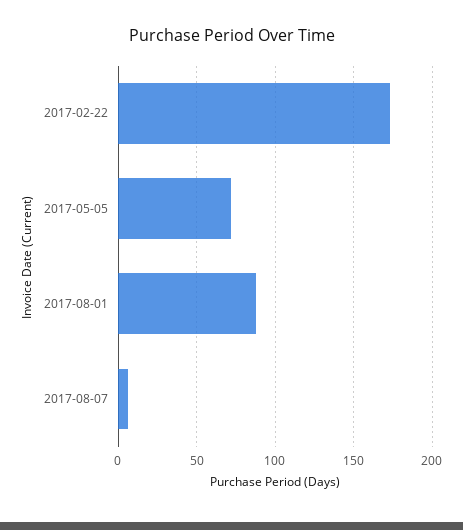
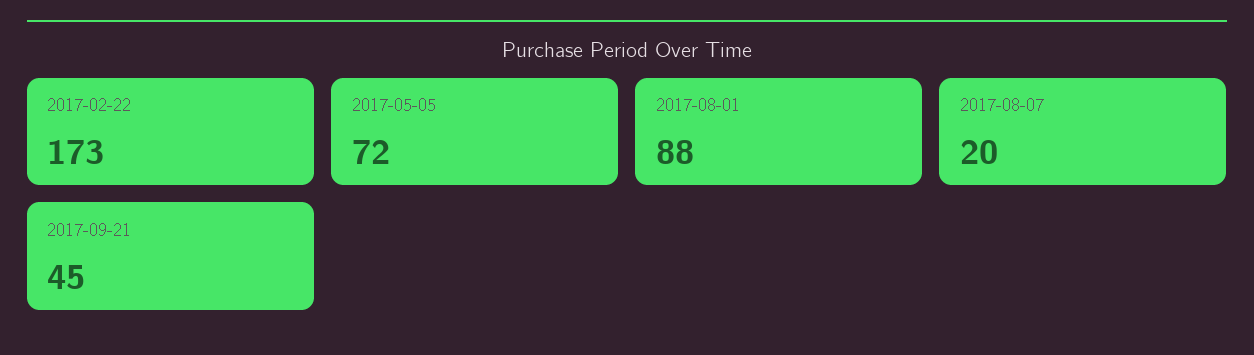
2017-08-07: 5 -> 20
2017-09-21: none -> 45

